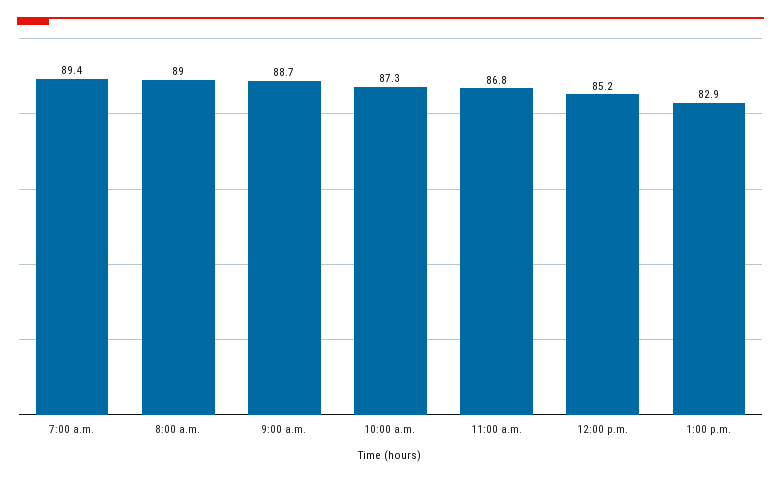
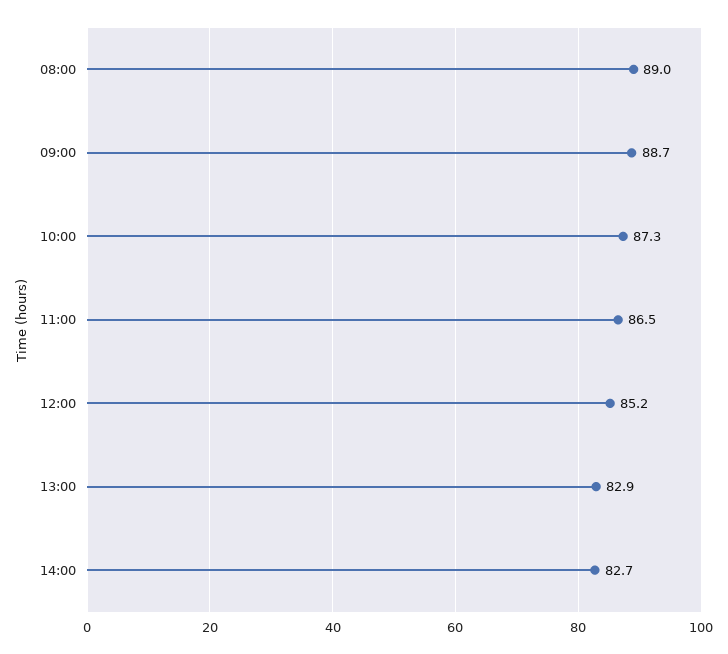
7:00 a.m.: 89.4 -> none
11:00 a.m.: 86.8 -> 86.5
14:00: none -> 82.7

